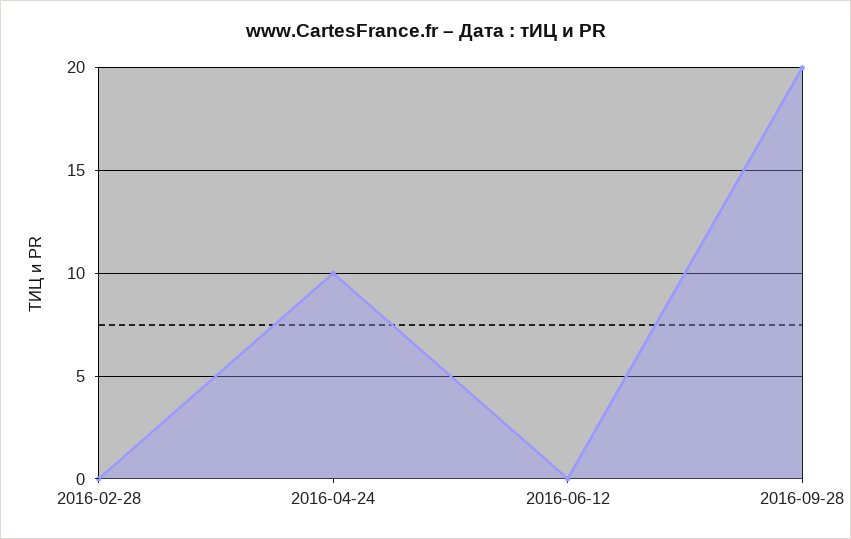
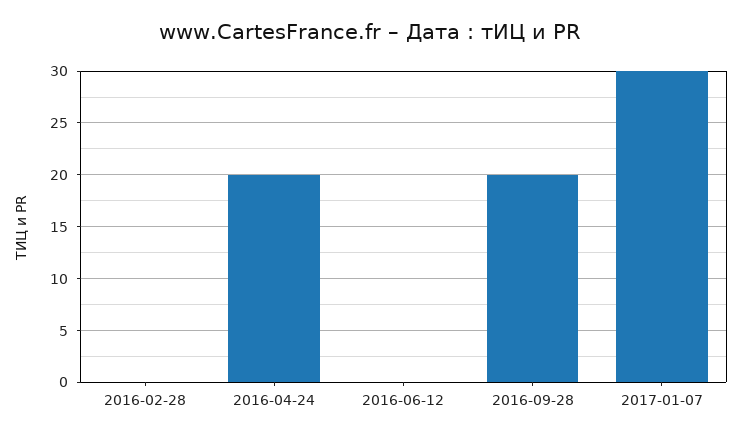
2016-04-24: 10 -> 20
2017-01-07: none -> 30

